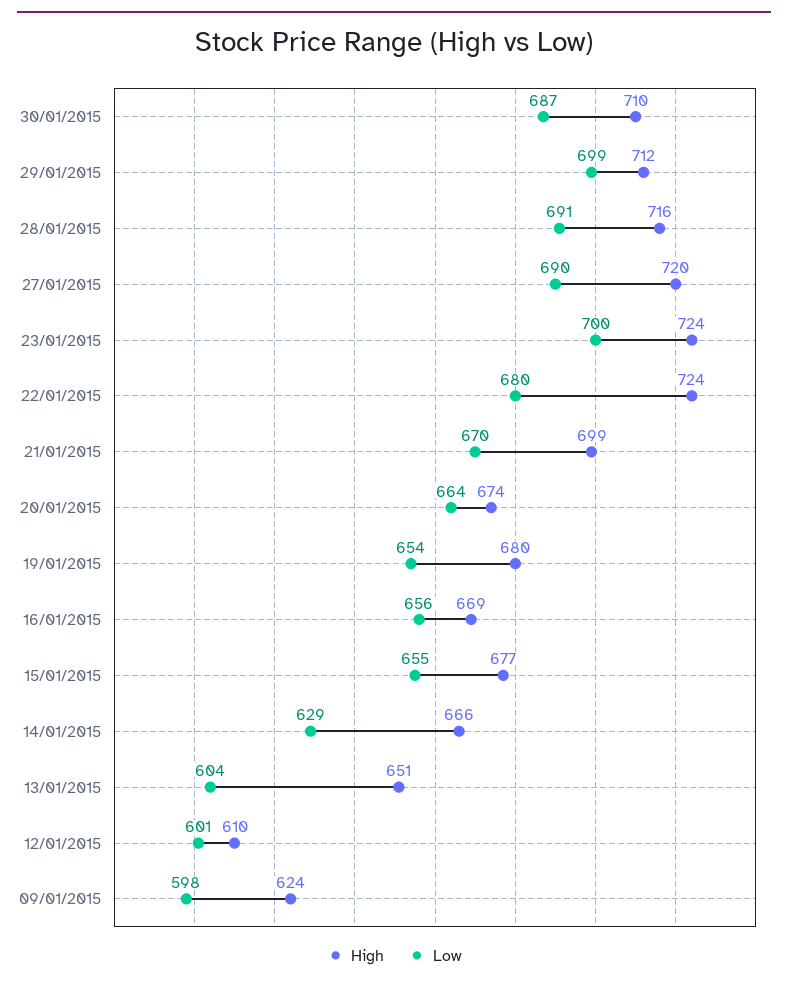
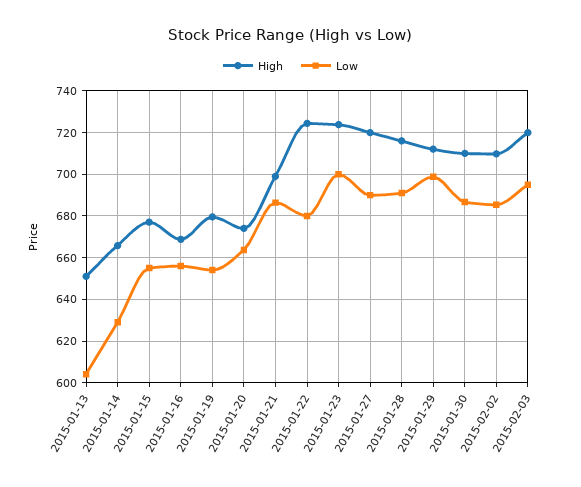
Low, 21/01/2015: 670 -> 685
High, 12/01/2015: 610 -> none
Low, 12/01/2015: 601 -> none
High, 09/01/2015: 624 -> none
Low, 09/01/2015: 598 -> none
High, 2015-02-02: none -> 710
Low, 2015-02-02: none -> 685
High, 2015-02-03: none -> 720
Low, 2015-02-03: none -> 695

